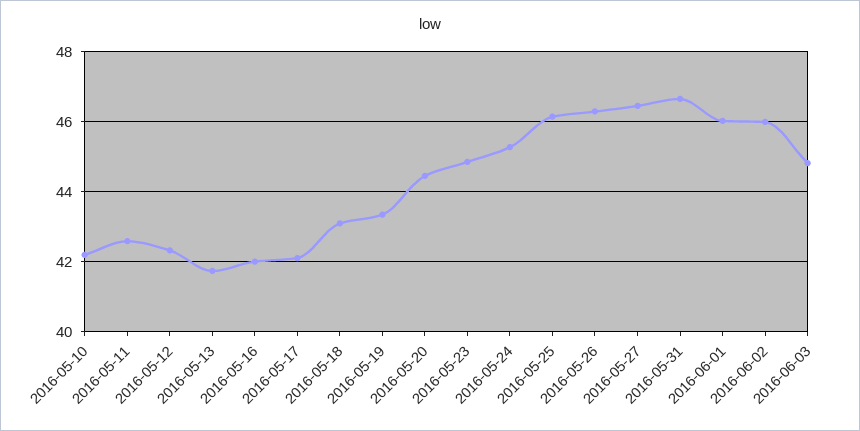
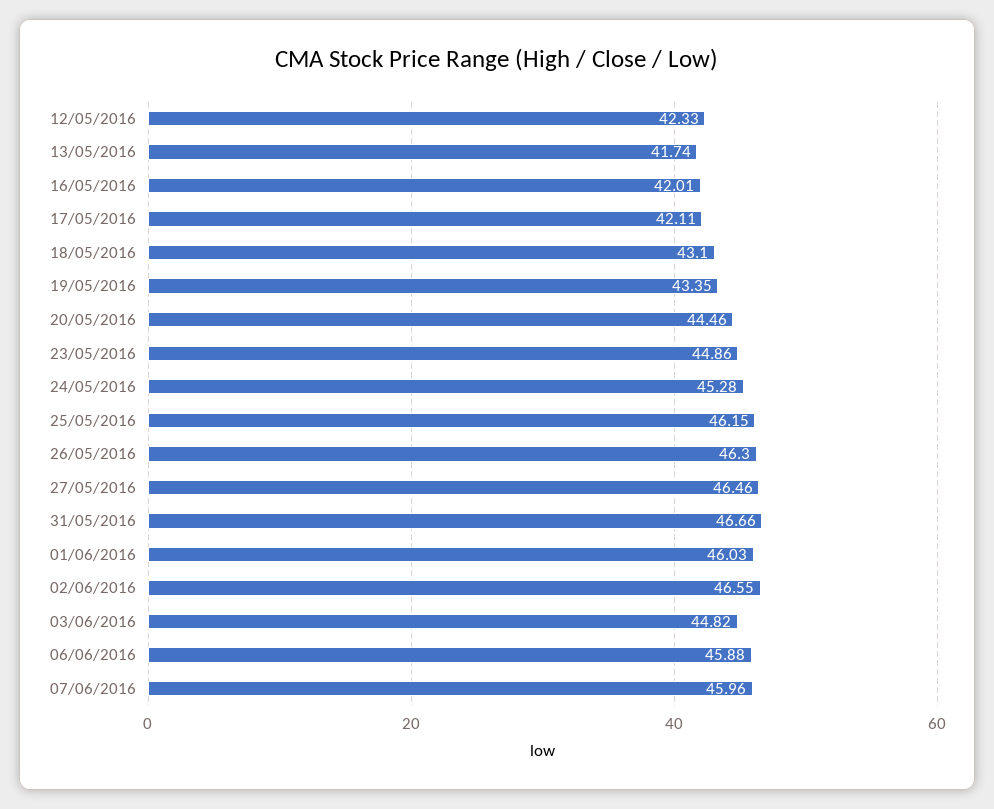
2016-05-10: 42.2 -> none
2016-05-11: 42.6 -> none
2016-06-02: 46 -> 46.55
06/06/2016: none -> 45.88
07/06/2016: none -> 45.96

